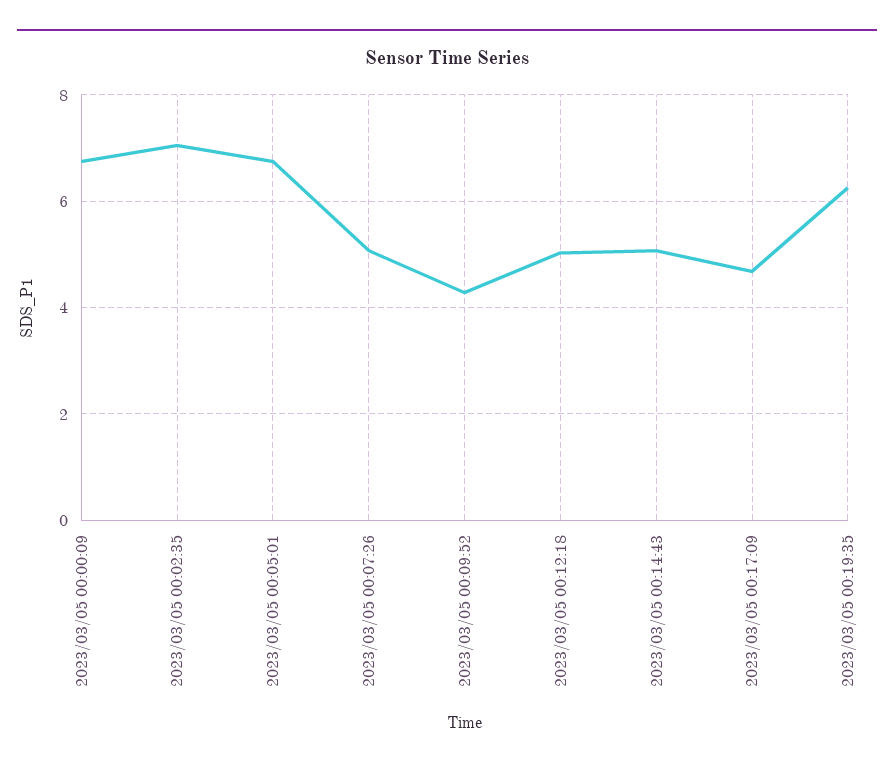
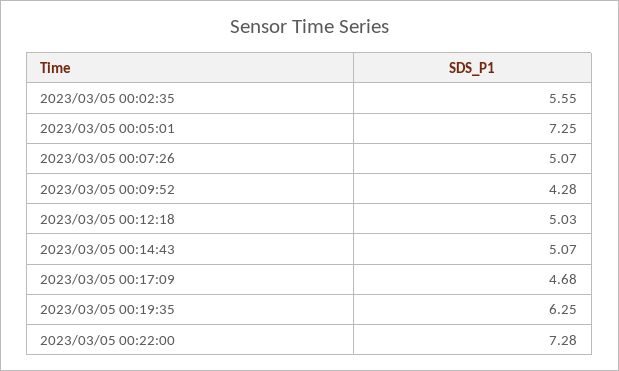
2023/03/05 00:00:09: 6.8 -> none
2023/03/05 00:02:35: 7 -> 5.55
2023/03/05 00:05:01: 6.8 -> 7.25
2023/03/05 00:22:00: none -> 7.28

